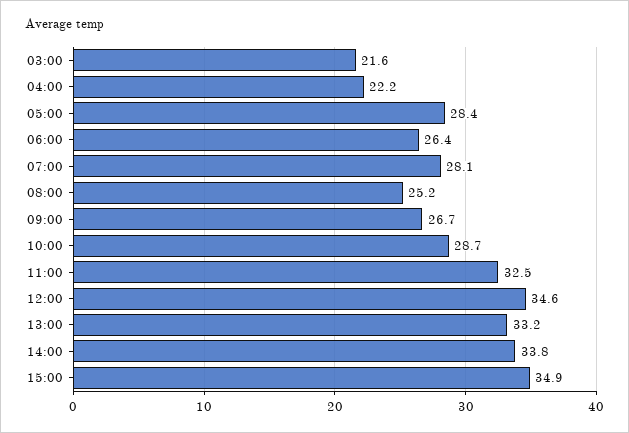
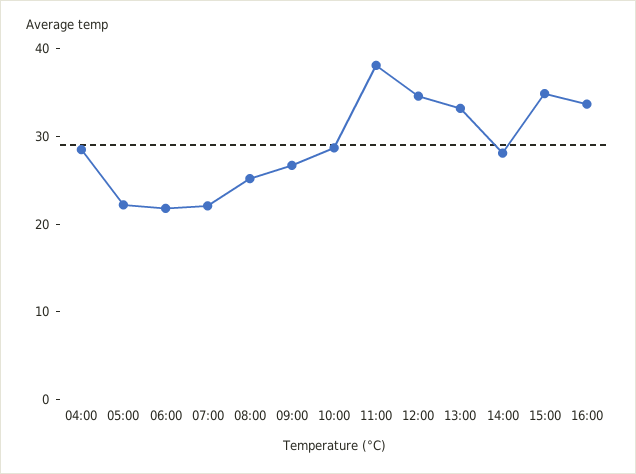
03:00: 21.6 -> none
04:00: 22.2 -> 28
05:00: 28.4 -> 22
06:00: 26.4 -> 22
07:00: 28.1 -> 22
11:00: 32.5 -> 38
14:00: 33.8 -> 28
16:00: none -> 34

